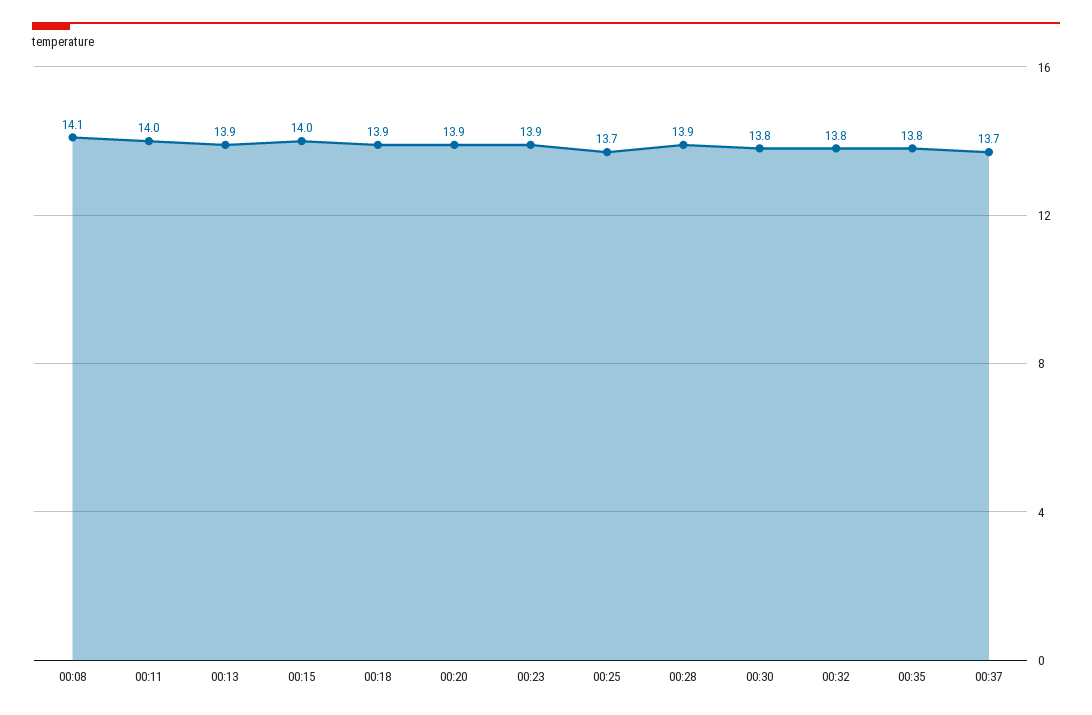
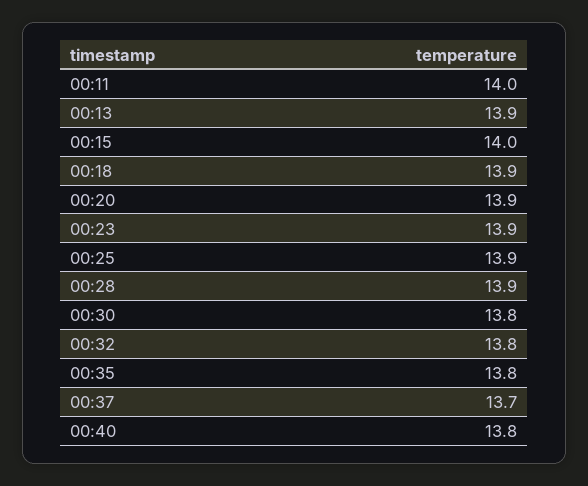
00:08: 14.1 -> none
00:25: 13.7 -> 13.9
00:40: none -> 13.8

